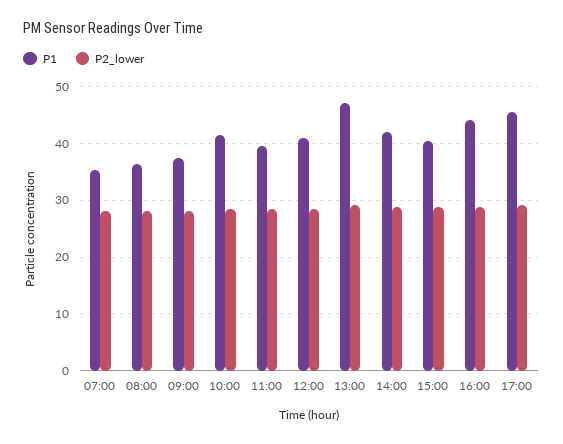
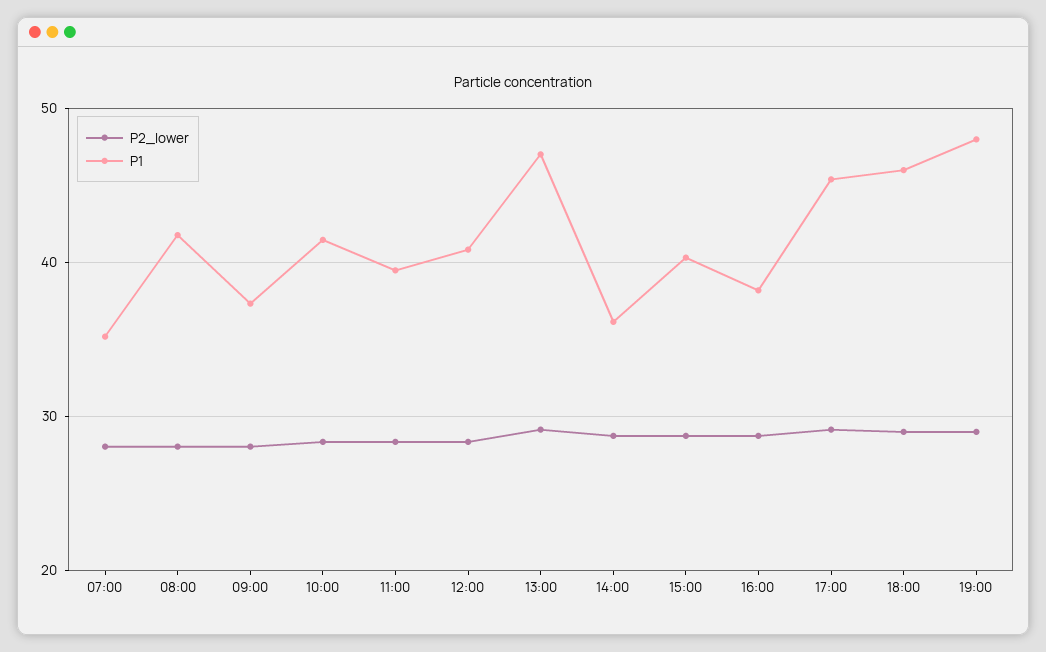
P1, 08:00: 36 -> 42
P1, 14:00: 42 -> 36
P1, 16:00: 44 -> 38
P2_lower, 18:00: none -> 29
P1, 18:00: none -> 46
P2_lower, 19:00: none -> 29
P1, 19:00: none -> 48

